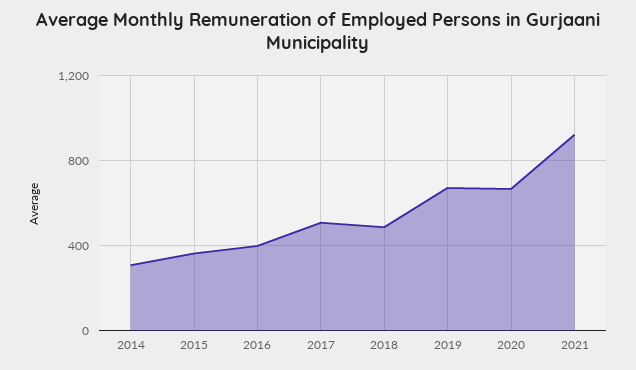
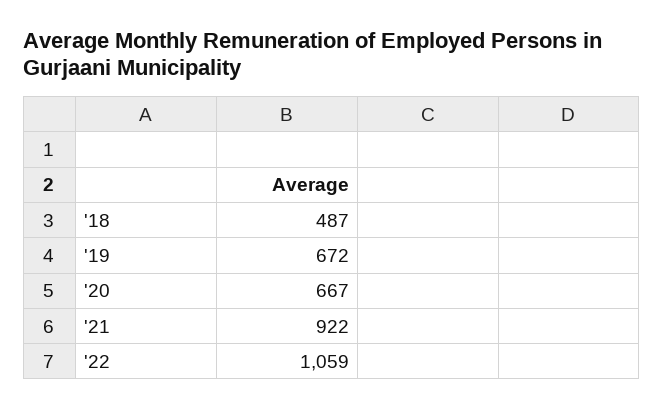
2014: 300 -> none
2015: 350 -> none
2016: 400 -> none
2017: 500 -> none
'22: none -> 1059

